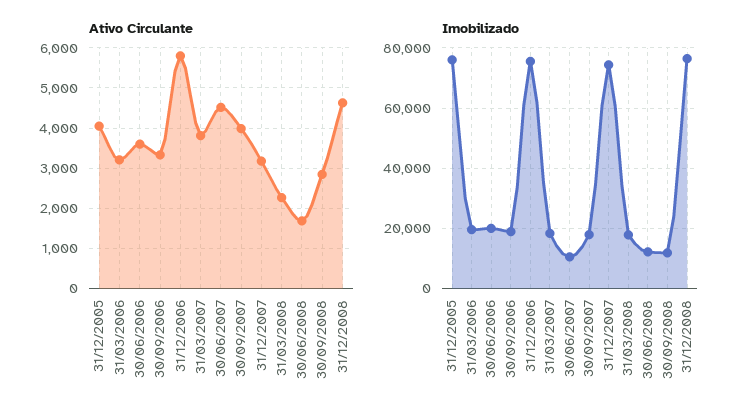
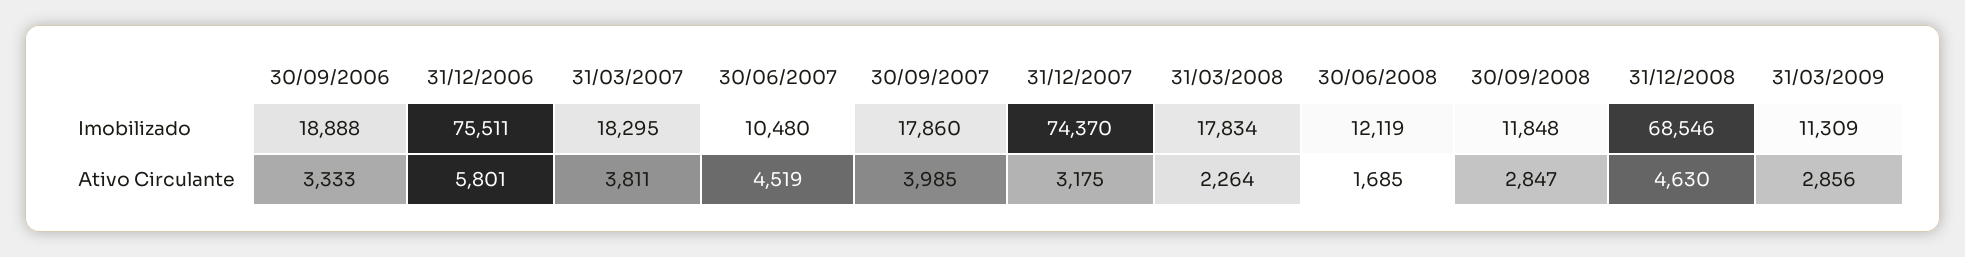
Ativo Circulante, 31/12/2005: 4000 -> none
Ativo Circulante, 31/03/2006: 3200 -> none
Ativo Circulante, 30/06/2006: 3600 -> none
Imobilizado, 31/12/2005: 76000 -> none
Imobilizado, 31/03/2006: 20000 -> none
Imobilizado, 30/06/2006: 20000 -> none
Imobilizado, 31/12/2008: 76000 -> 68546
Imobilizado, 31/03/2009: none -> 11309
Ativo Circulante, 31/03/2009: none -> 2856

